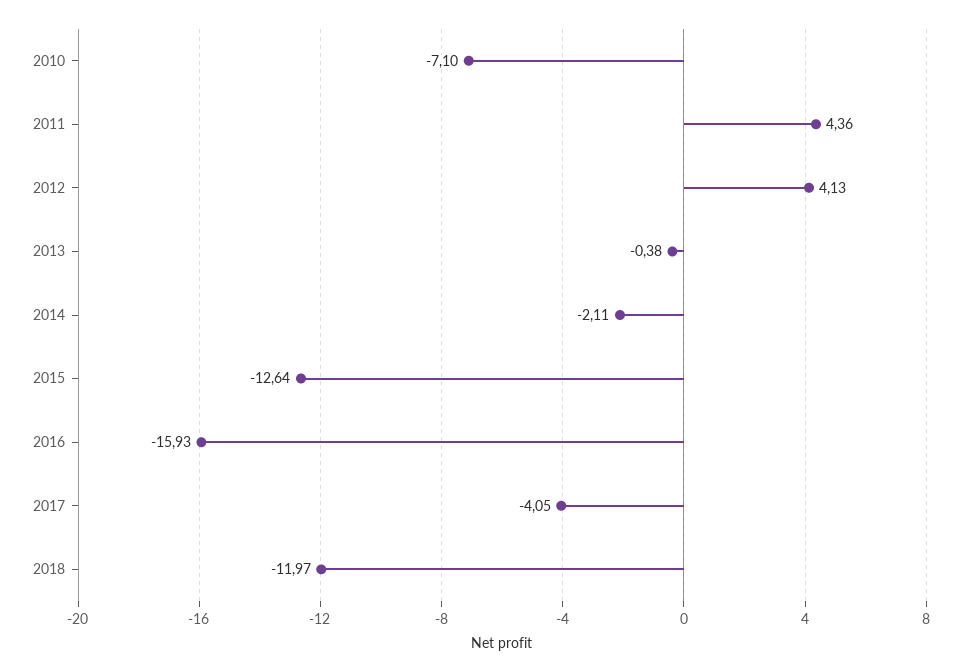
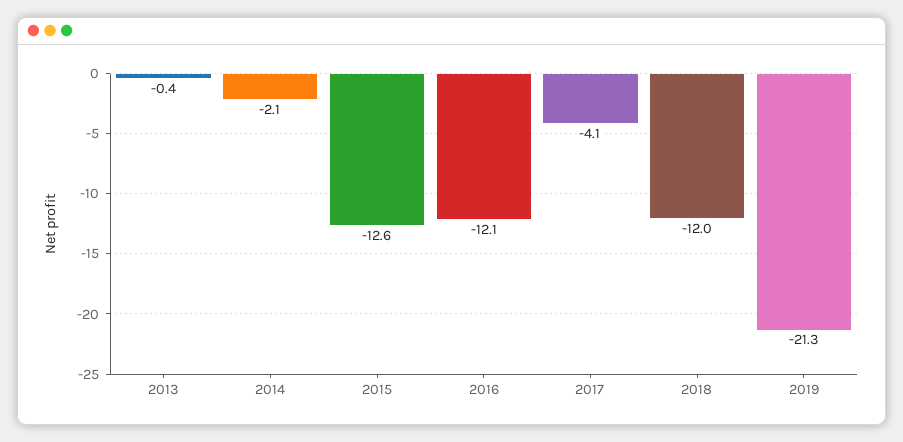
2010: -7.1 -> none
2011: 4.36 -> none
2012: 4.13 -> none
2016: -15.93 -> -12.1
2019: none -> -21.3

